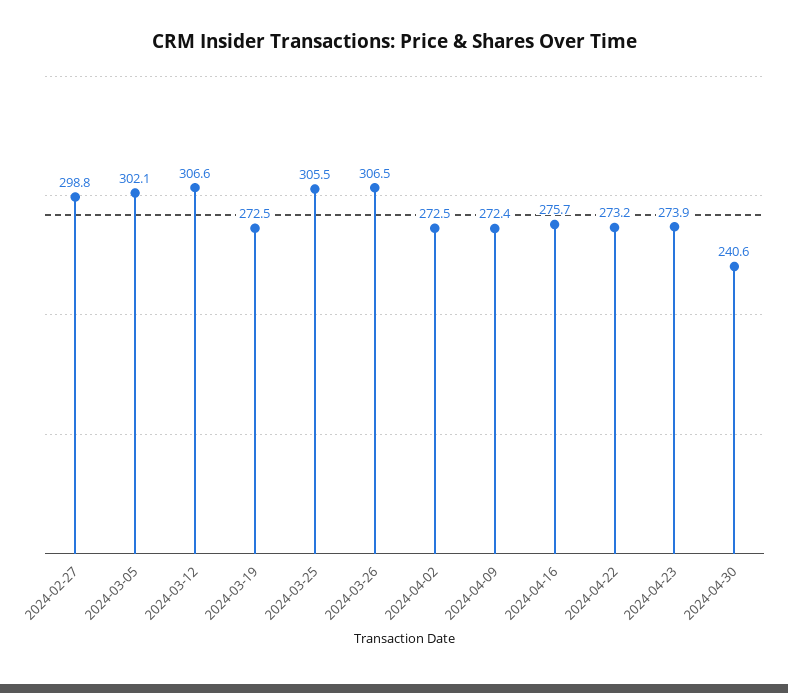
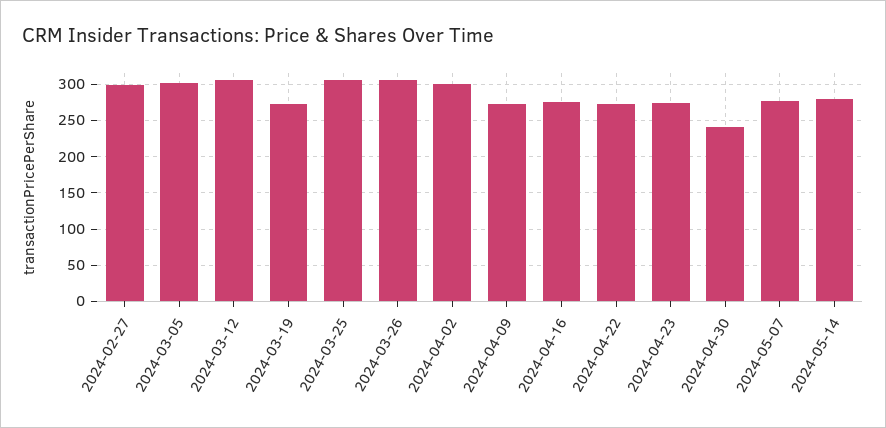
2024-04-02: 272.5 -> 300
2024-05-07: none -> 280
2024-05-14: none -> 280

